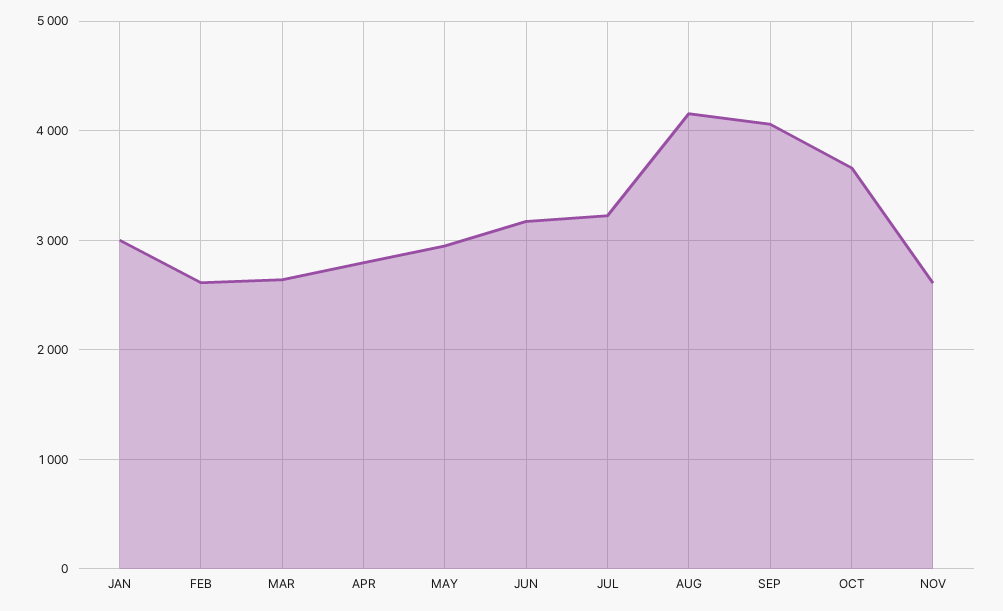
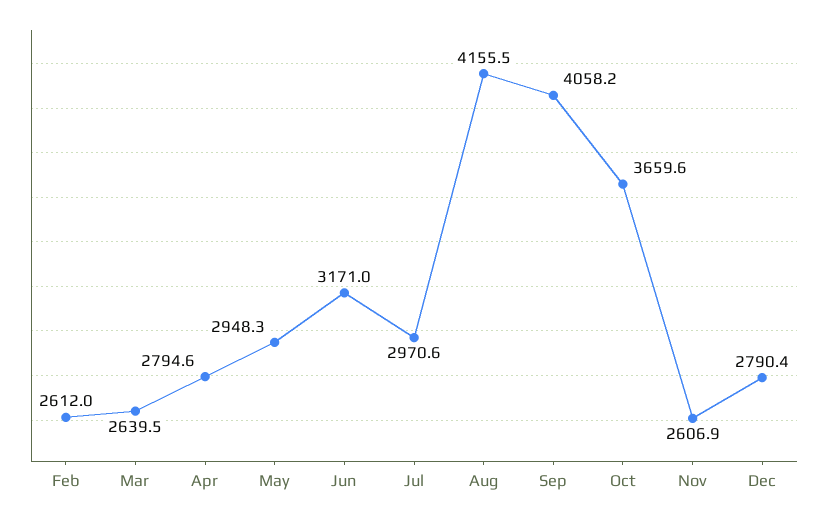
JAN: 3000 -> none
JUL: 3200 -> 2970.6
Dec: none -> 2790.4

